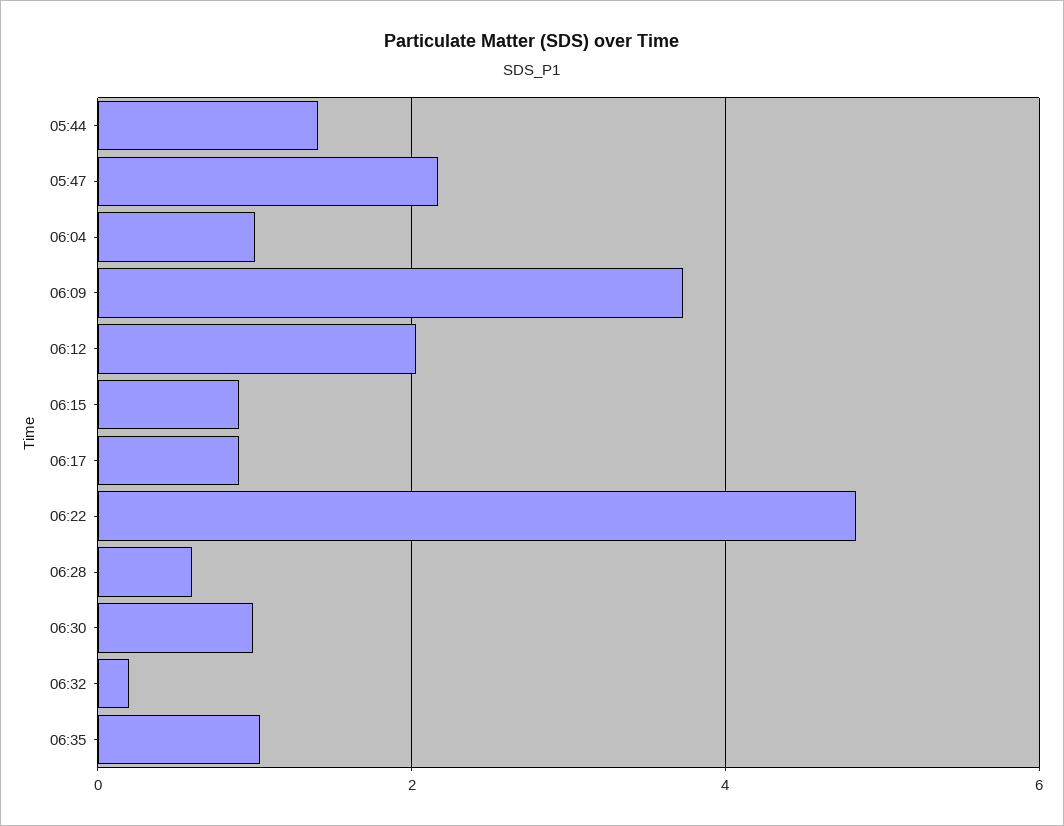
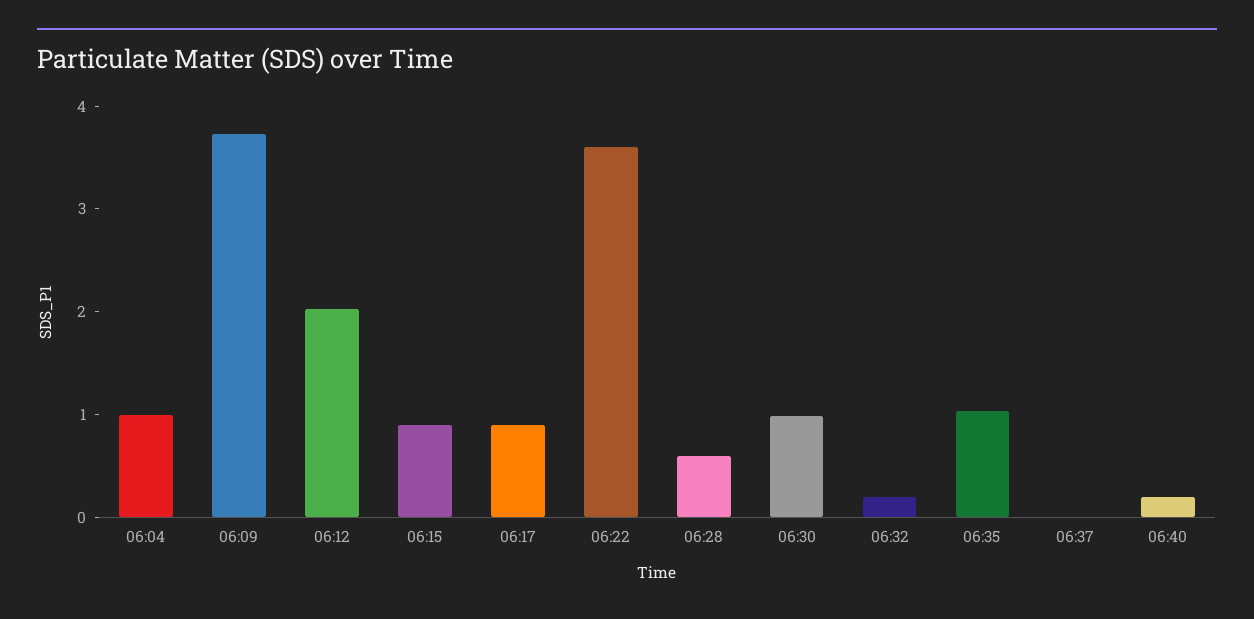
05:44: 1.4 -> none
05:47: 2.2 -> none
06:22: 4.8 -> 3.6
06:37: none -> 0
06:40: none -> 0.2

